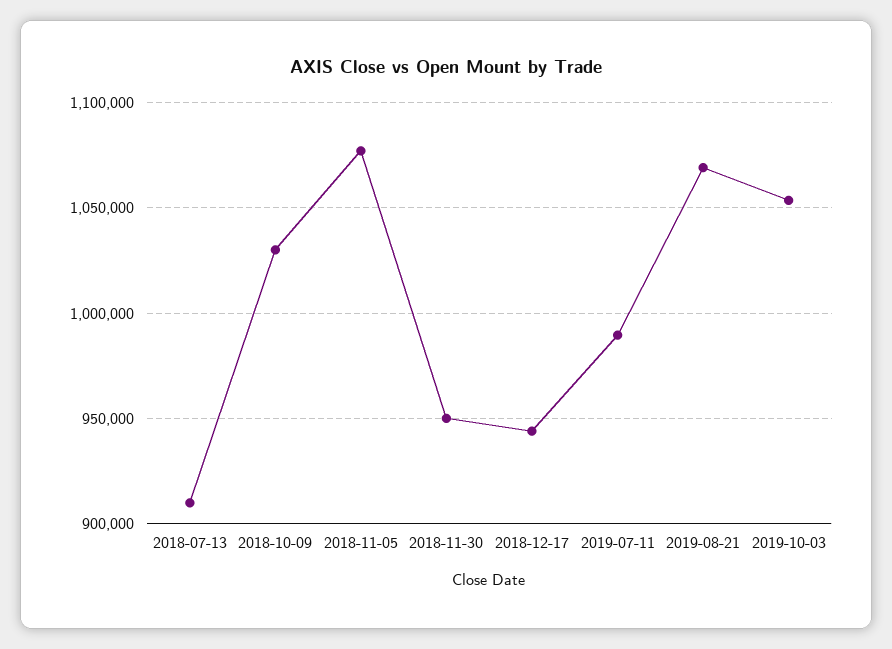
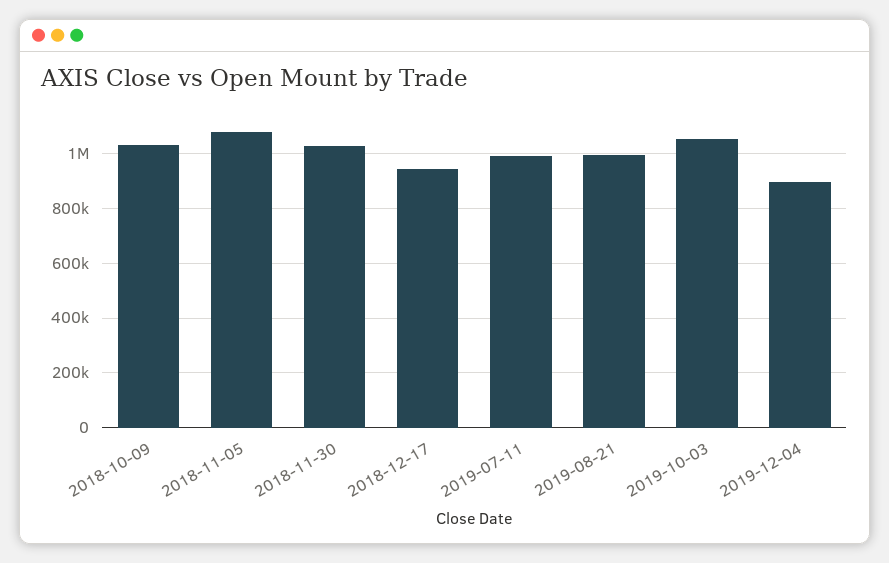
2018-07-13: 910000 -> none
2018-11-30: 950000 -> 1025000
2019-08-21: 1070000 -> 1000000
2019-12-04: none -> 900000

